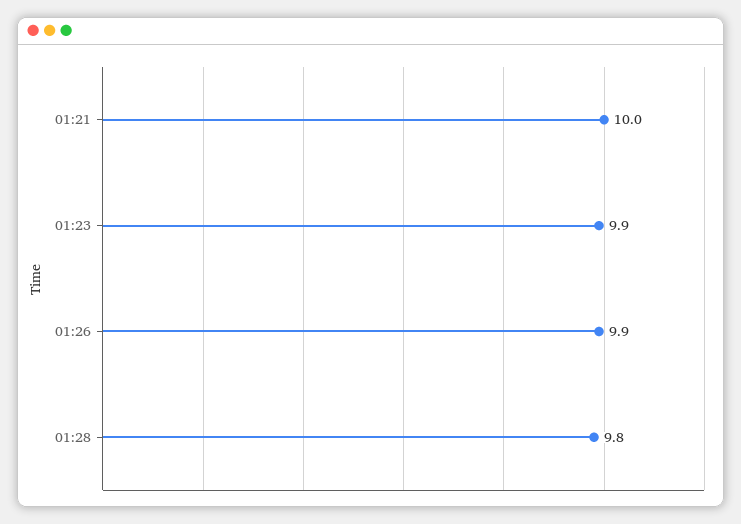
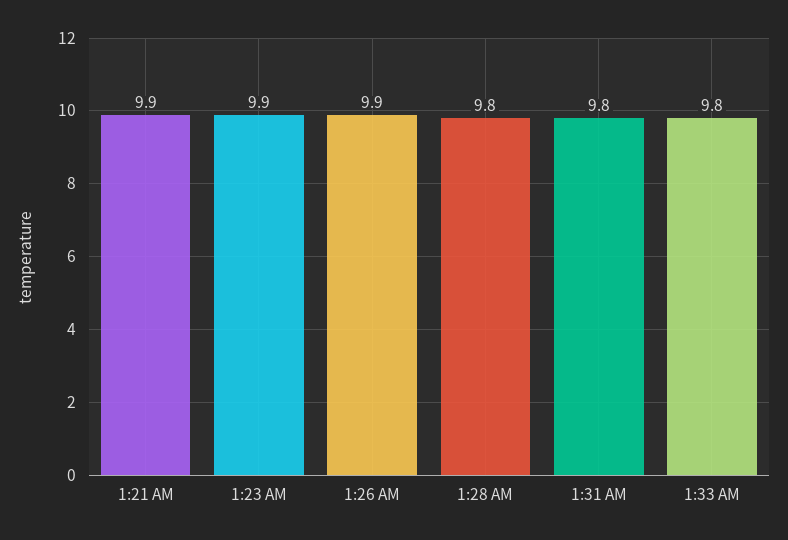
01:21: 10 -> 9.9
1:31 AM: none -> 9.8
1:33 AM: none -> 9.8

